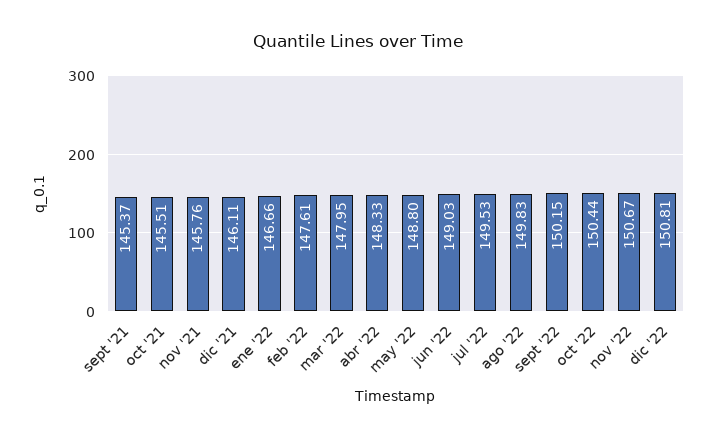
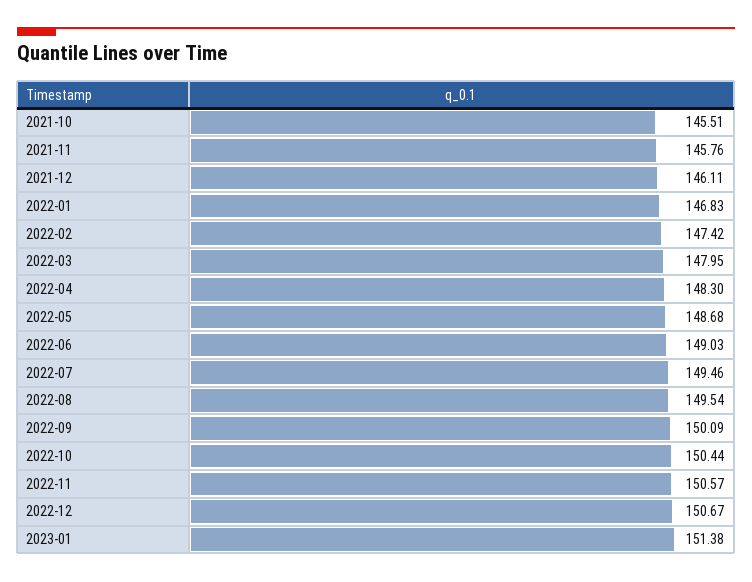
sept '21: 145.37 -> none
ene '22: 146.66 -> 146.83
feb '22: 147.61 -> 147.42
abr '22: 148.33 -> 148.3
may '22: 148.8 -> 148.68
jul '22: 149.53 -> 149.46
ago '22: 149.83 -> 149.54
sept '22: 150.15 -> 150.09
nov '22: 150.67 -> 150.57
dic '22: 150.81 -> 150.67
2023-01: none -> 151.38

